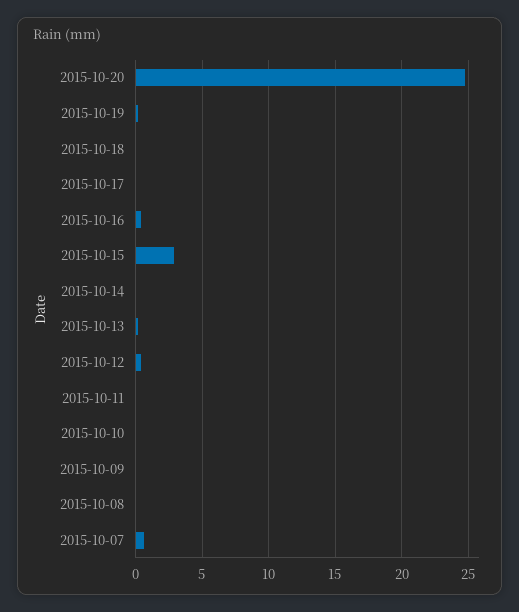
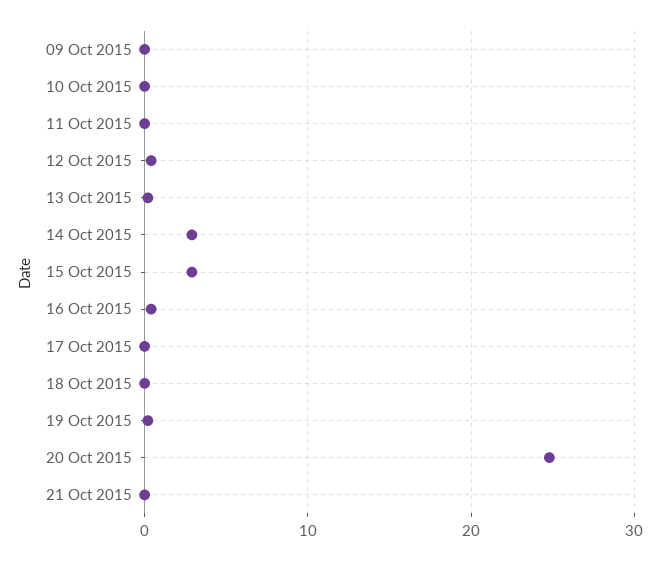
2015-10-14: 0 -> 3
2015-10-08: 0 -> none
2015-10-07: 0.5 -> none
21 Oct 2015: none -> 0

